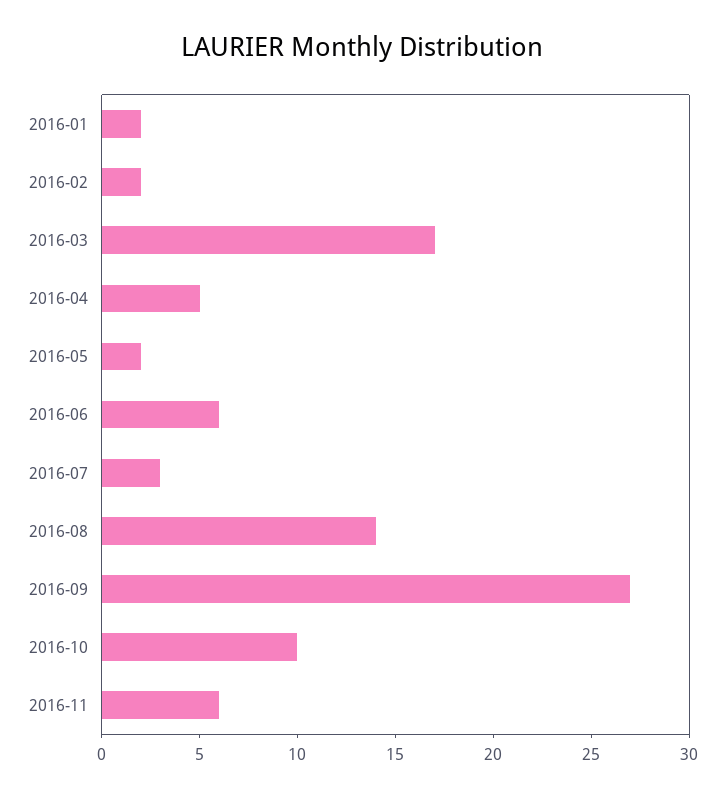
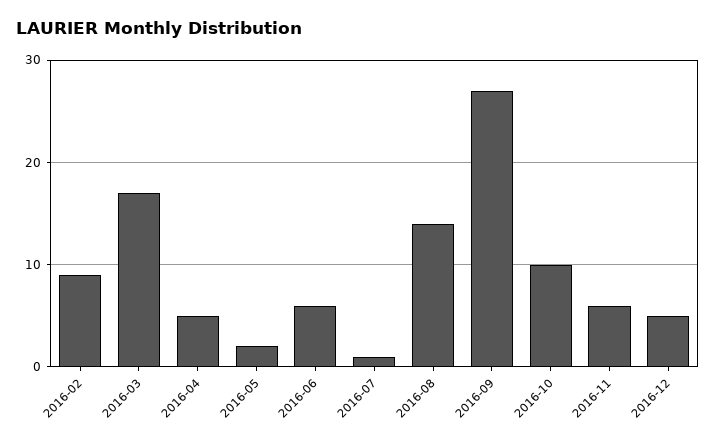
2016-01: 2 -> none
2016-02: 2 -> 9
2016-07: 3 -> 1
2016-12: none -> 5

